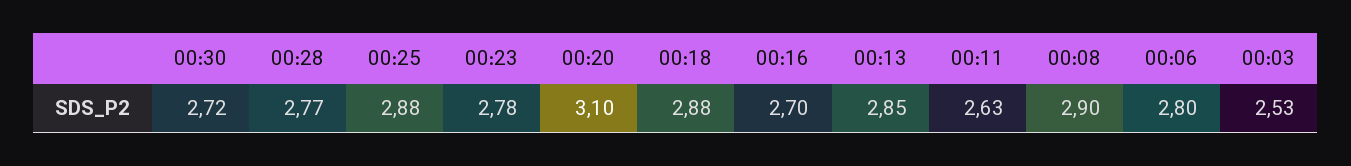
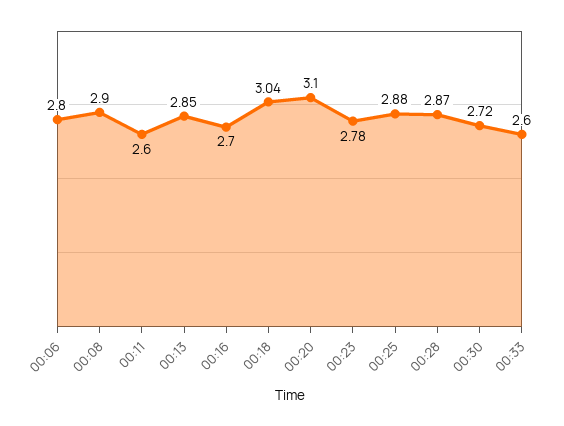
00:28: 2.77 -> 2.87
00:18: 2.88 -> 3.04
00:11: 2.63 -> 2.6
00:03: 2.53 -> none
00:33: none -> 2.6

